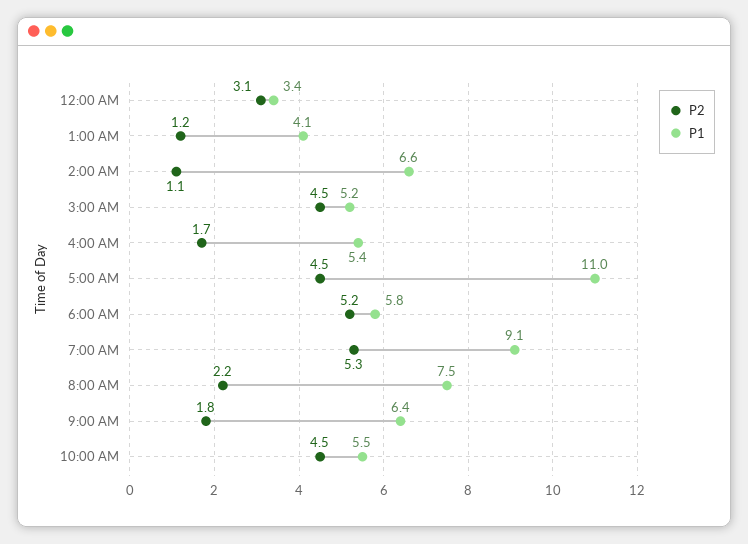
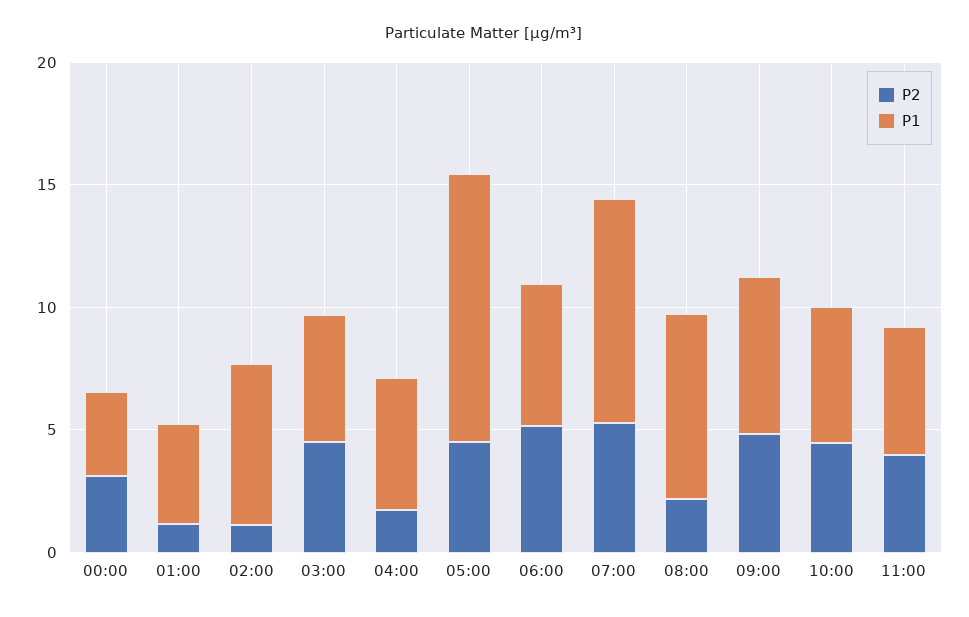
P2, 9:00 AM: 1.8 -> 5
P2, 11:00: none -> 4
P1, 11:00: none -> 5

